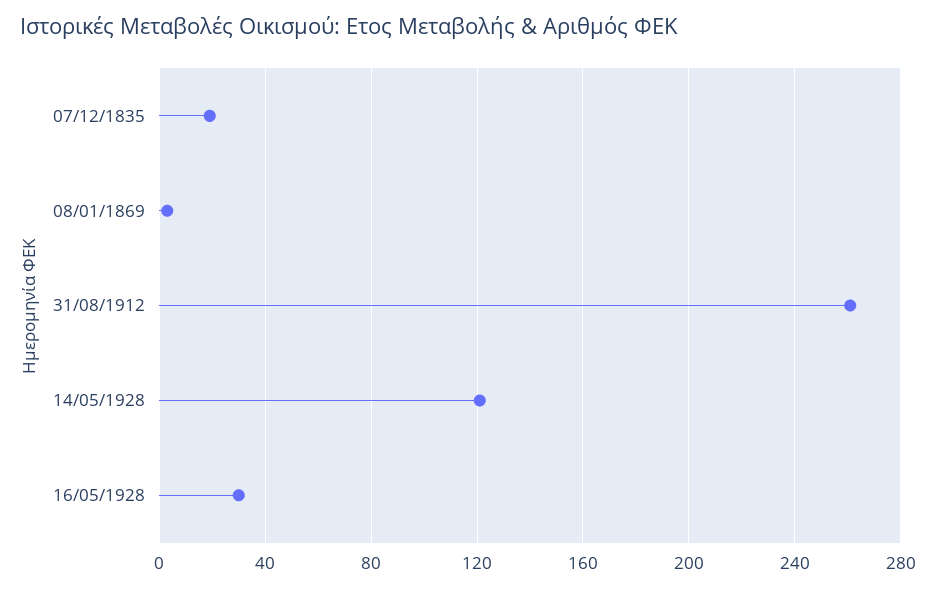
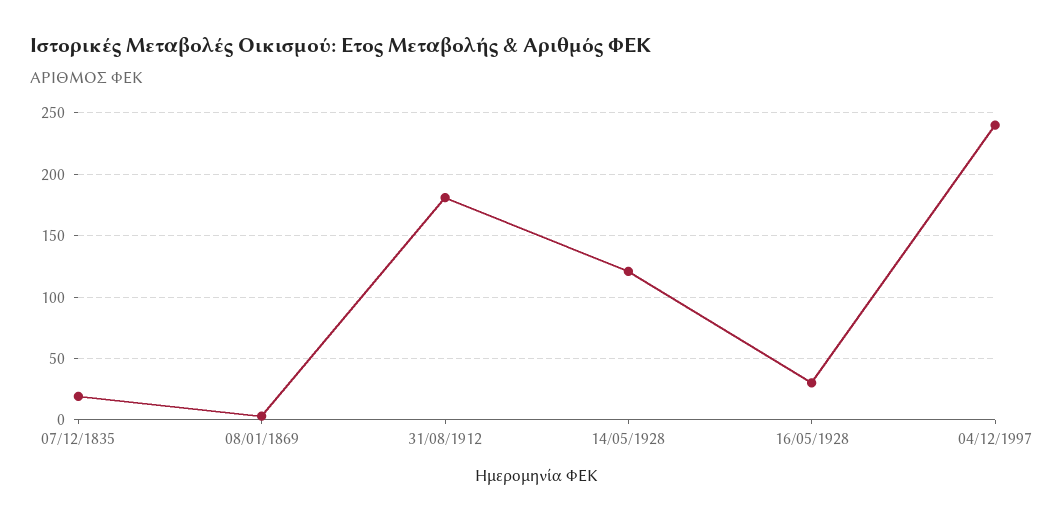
31/08/1912: 260 -> 180
04/12/1997: none -> 240

